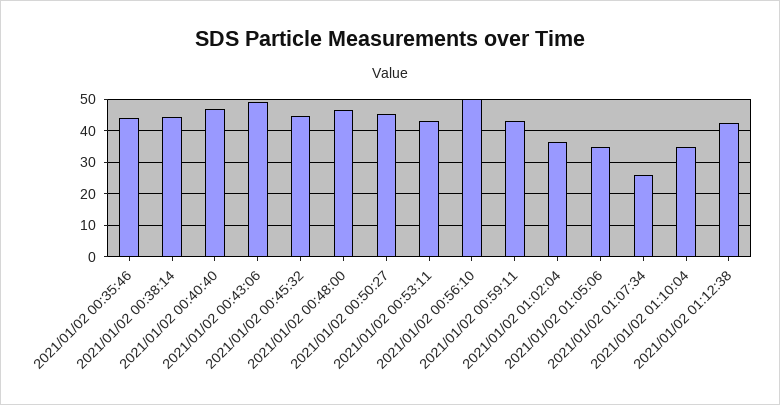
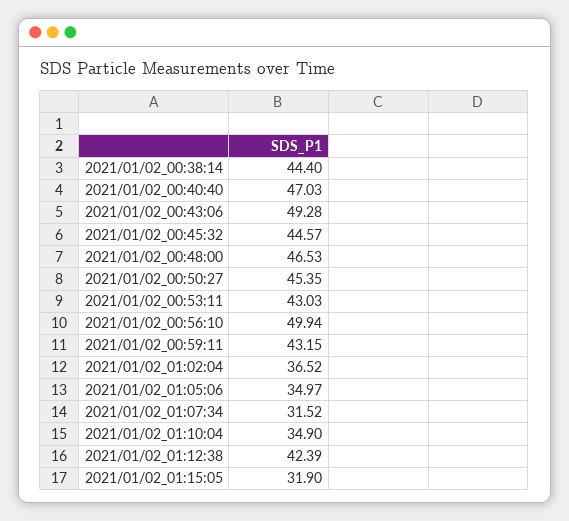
2021/01/02 00:35:46: 44 -> none
2021/01/02 01:07:34: 26 -> 31.52
2021/01/02_01:15:05: none -> 31.9

